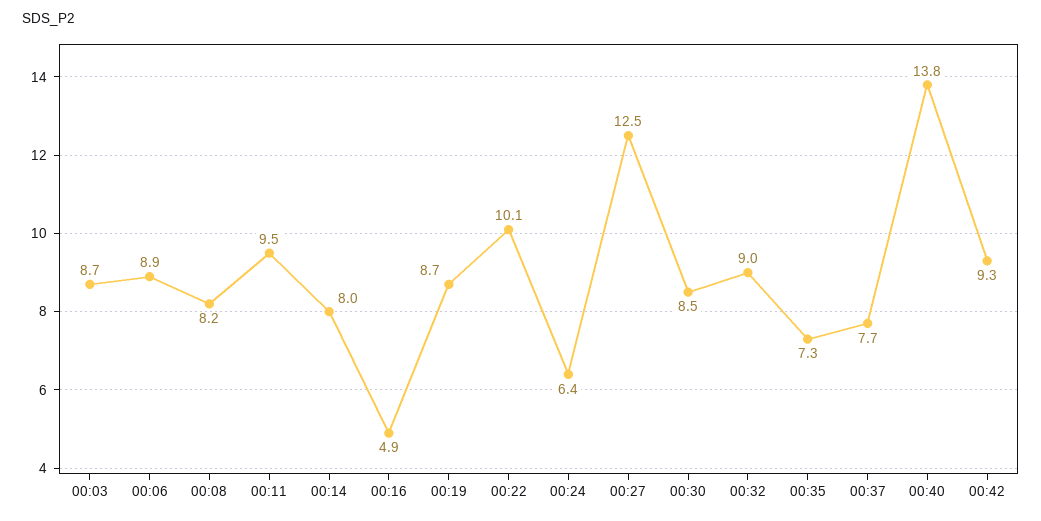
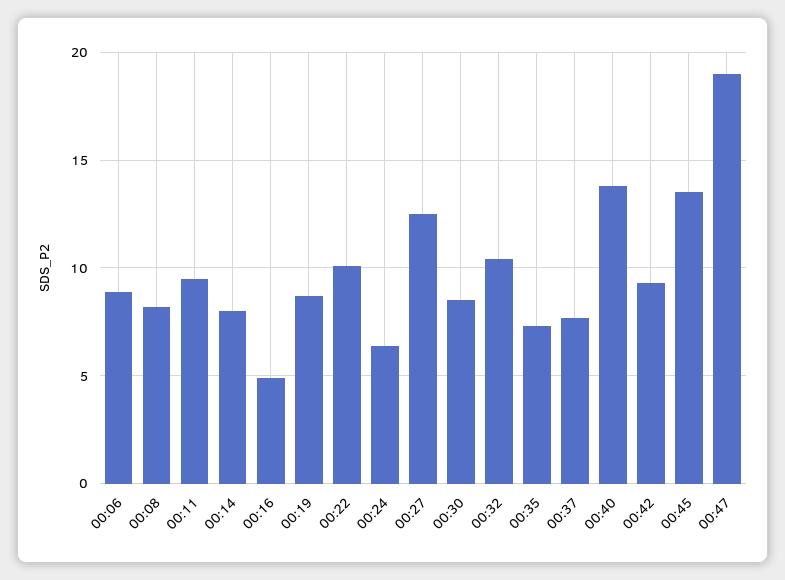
00:03: 8.7 -> none
00:32: 9 -> 10.5
00:45: none -> 13.5
00:47: none -> 19

